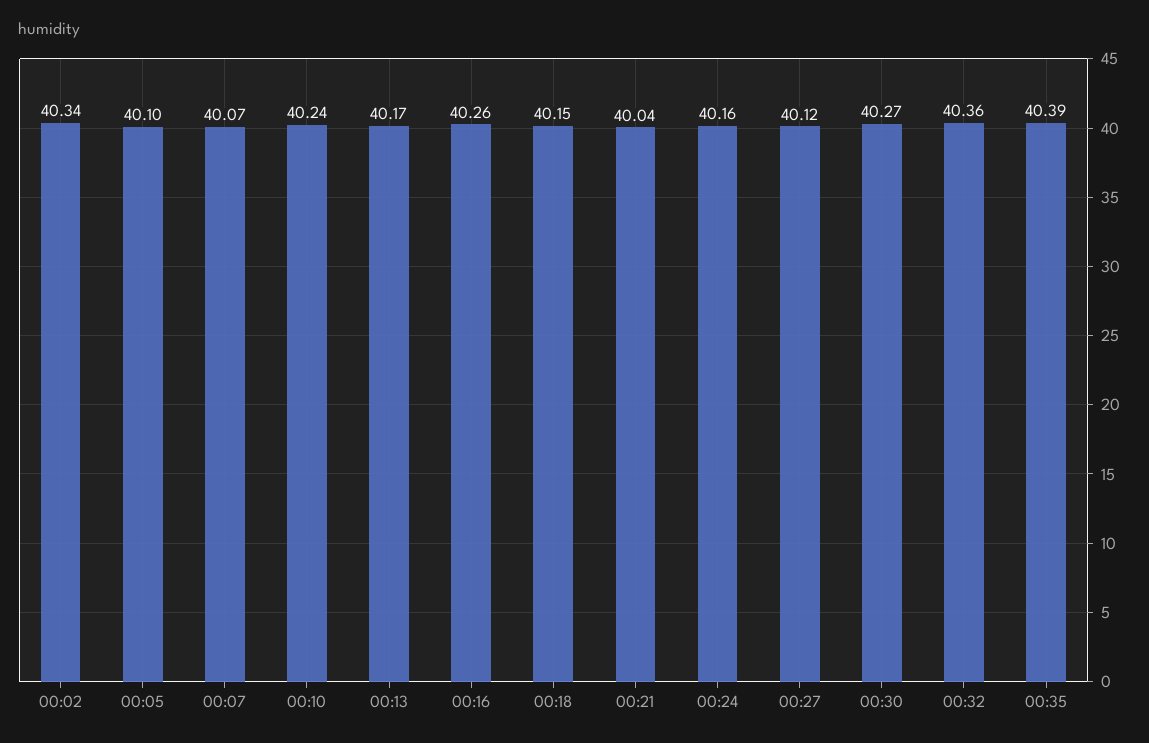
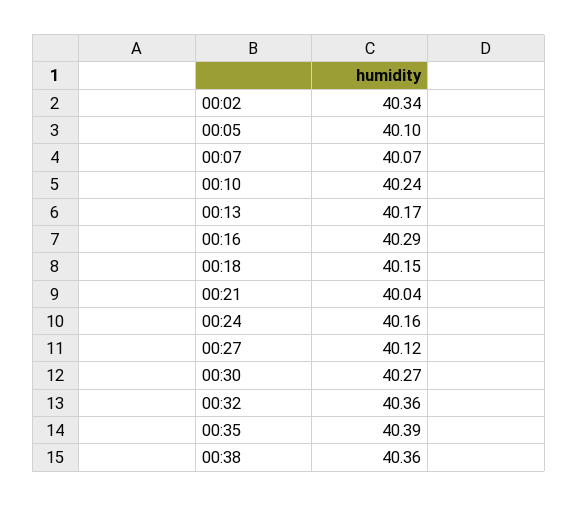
00:16: 40.26 -> 40.29
00:38: none -> 40.36

